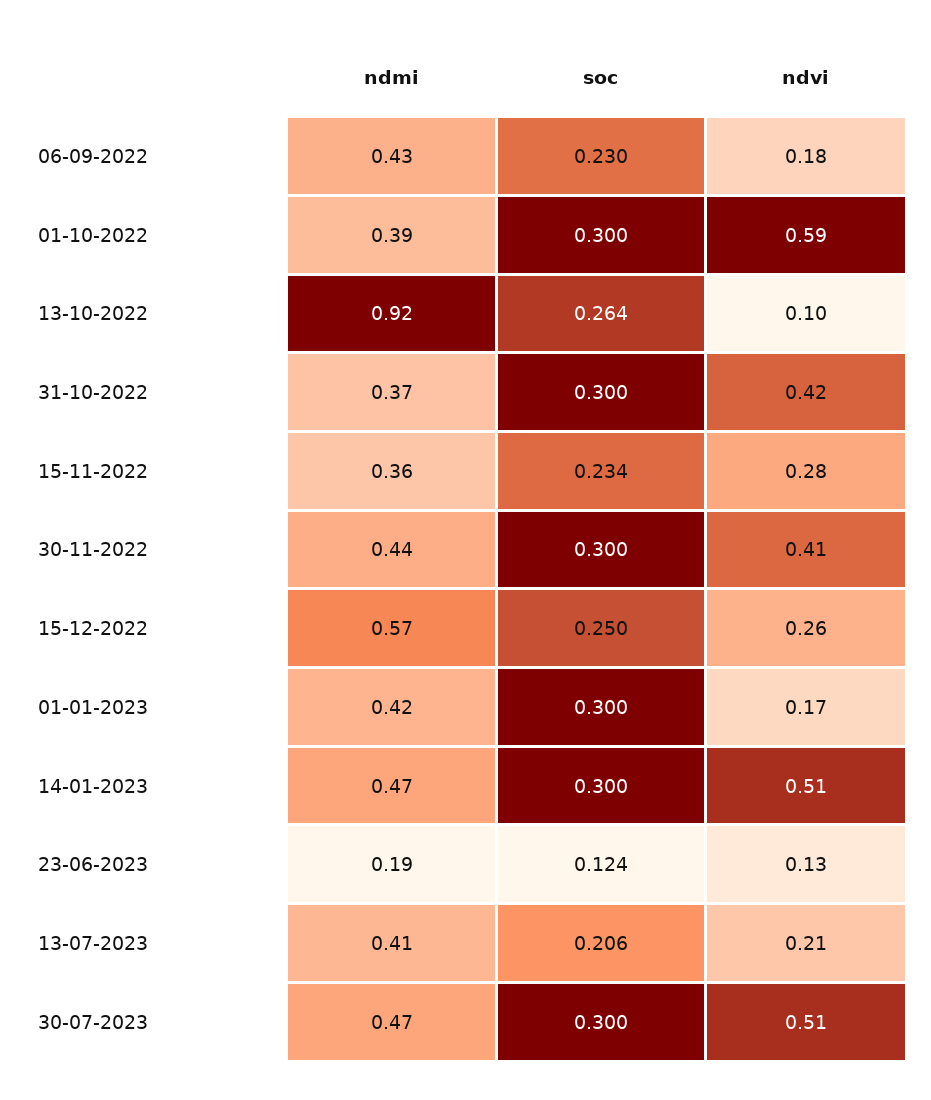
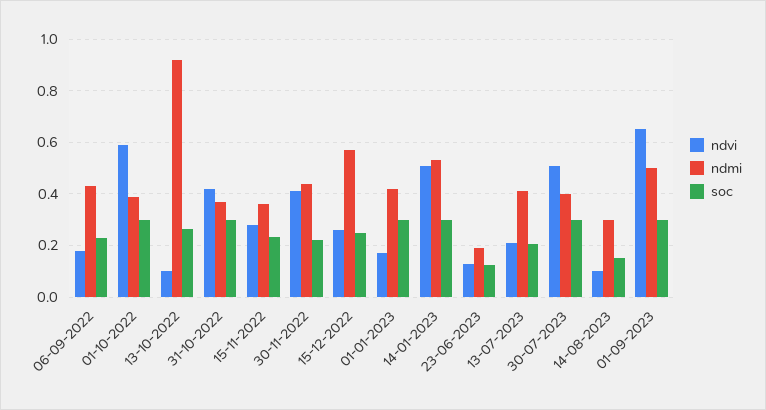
soc, 30-11-2022: 0.3 -> 0.225
ndmi, 14-01-2023: 0.47 -> 0.525
ndmi, 30-07-2023: 0.47 -> 0.4
ndvi, 14-08-2023: none -> 0.1
ndmi, 14-08-2023: none -> 0.3
soc, 14-08-2023: none -> 0.15
ndvi, 01-09-2023: none -> 0.65
ndmi, 01-09-2023: none -> 0.5
soc, 01-09-2023: none -> 0.3

